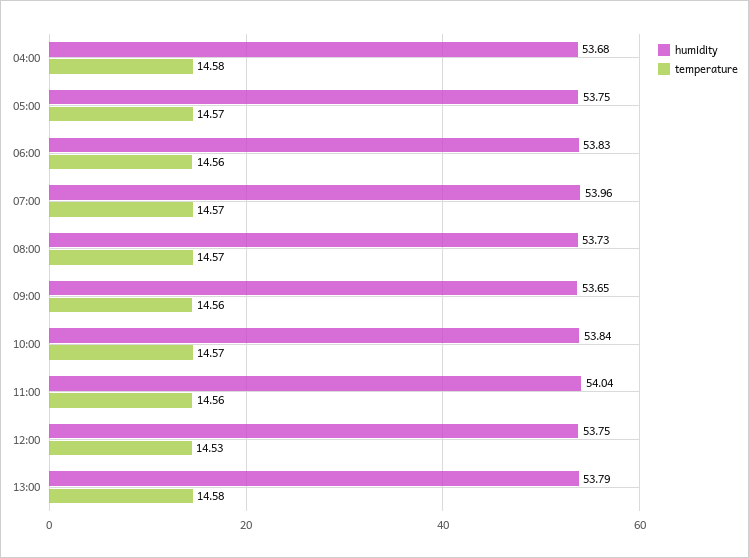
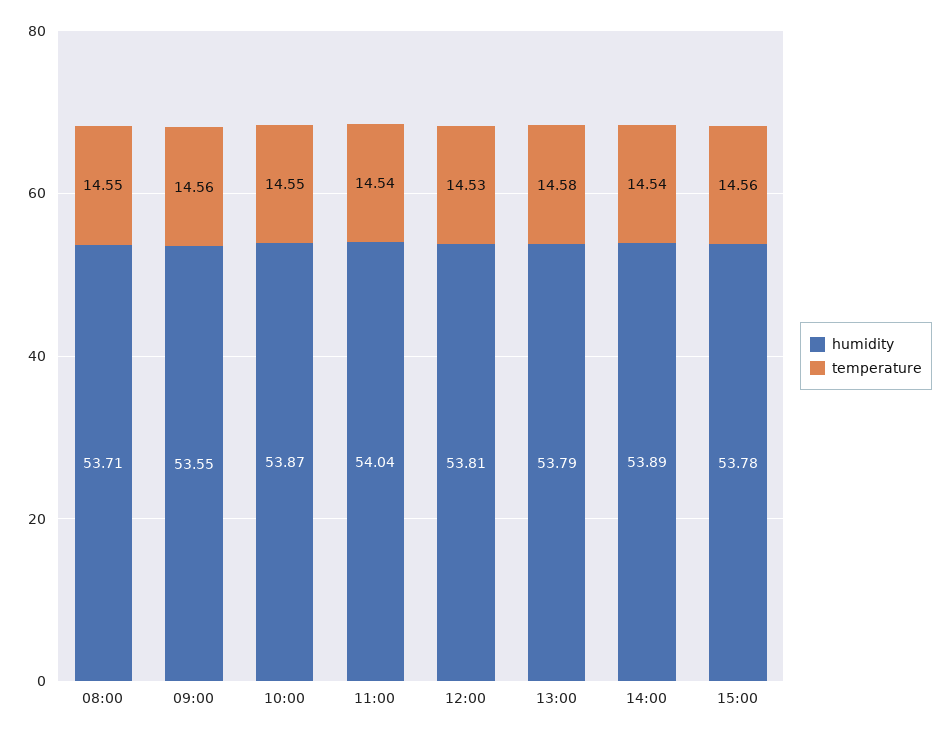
humidity, 04:00: 53.68 -> none
temperature, 04:00: 14.58 -> none
humidity, 05:00: 53.75 -> none
temperature, 05:00: 14.57 -> none
humidity, 06:00: 53.83 -> none
temperature, 06:00: 14.56 -> none
humidity, 07:00: 53.96 -> none
temperature, 07:00: 14.57 -> none
humidity, 08:00: 53.73 -> 53.71
temperature, 08:00: 14.57 -> 14.55
humidity, 09:00: 53.65 -> 53.55
humidity, 10:00: 53.84 -> 53.87
temperature, 10:00: 14.57 -> 14.55
temperature, 11:00: 14.56 -> 14.54
humidity, 12:00: 53.75 -> 53.81
humidity, 14:00: none -> 53.89
temperature, 14:00: none -> 14.54
humidity, 15:00: none -> 53.78
temperature, 15:00: none -> 14.56

